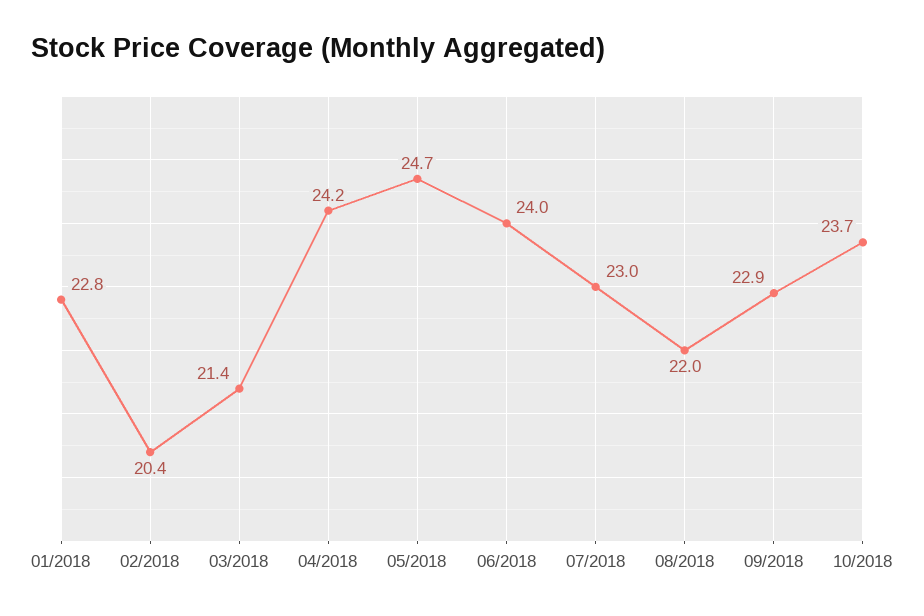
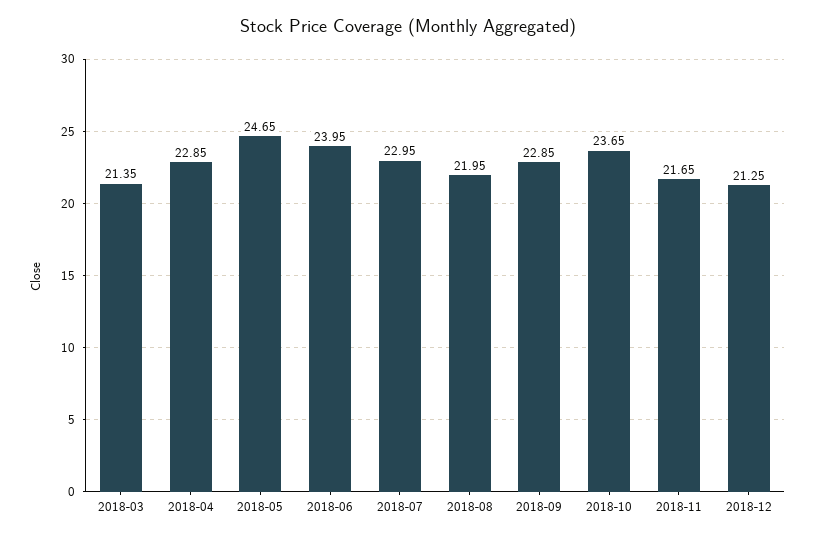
01/2018: 22.8 -> none
02/2018: 20.4 -> none
04/2018: 24.2 -> 22.85
2018-11: none -> 21.65
2018-12: none -> 21.25

